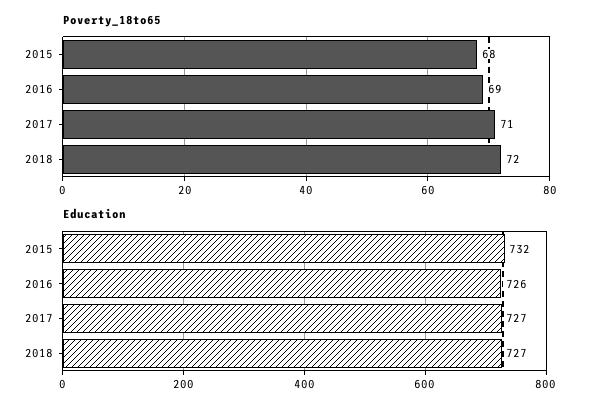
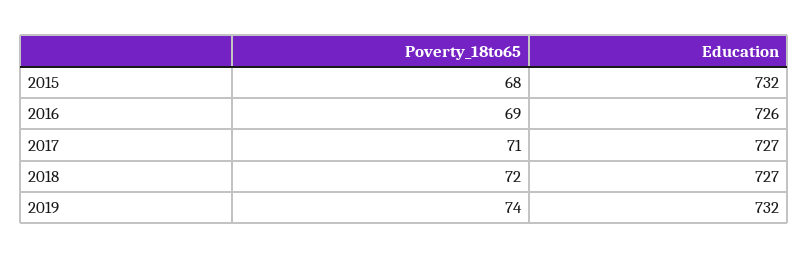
Poverty_18to65, 2019: none -> 74
Education, 2019: none -> 732

